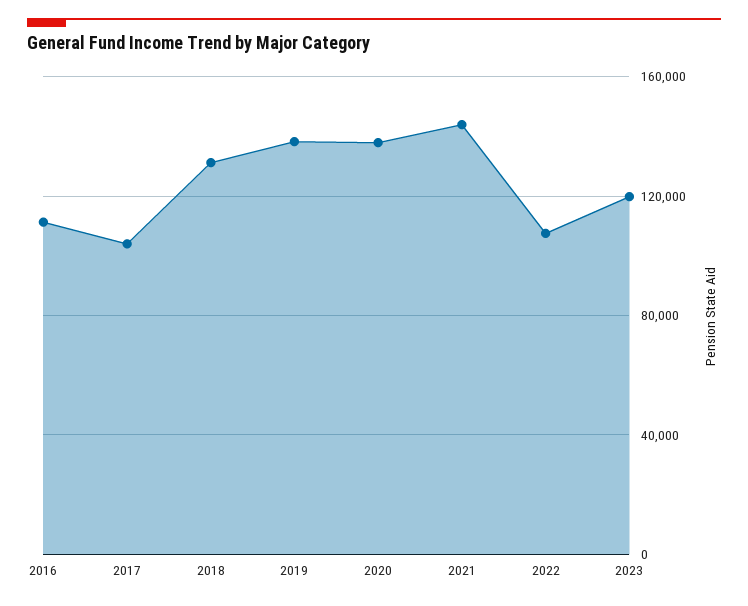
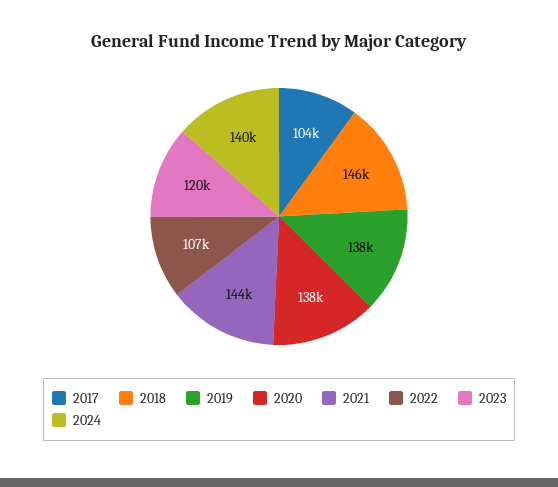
2016: 110000 -> none
2018: 130000 -> 146000
2024: none -> 140000

